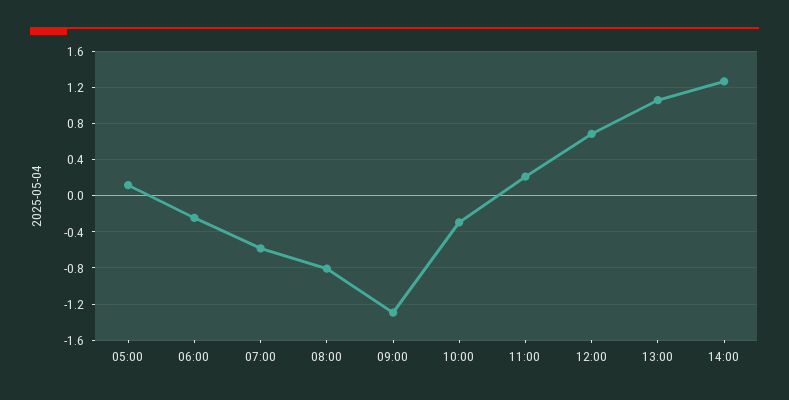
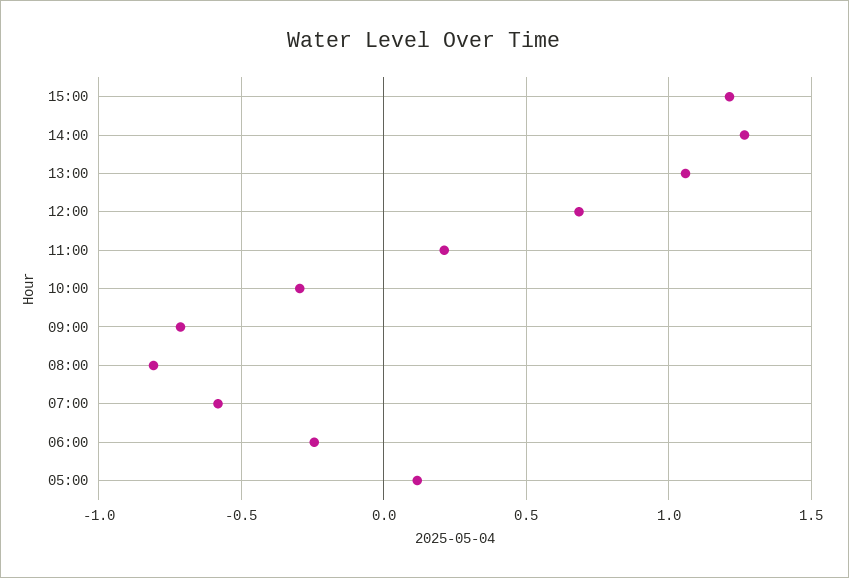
09:00: -1.3 -> -0.7
15:00: none -> 1.2

